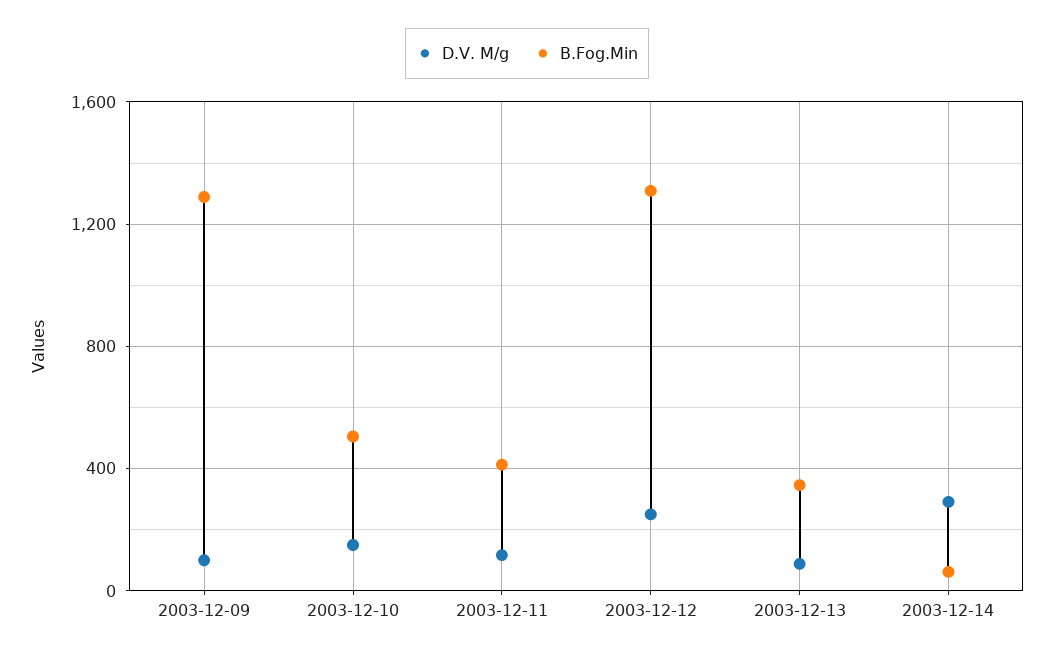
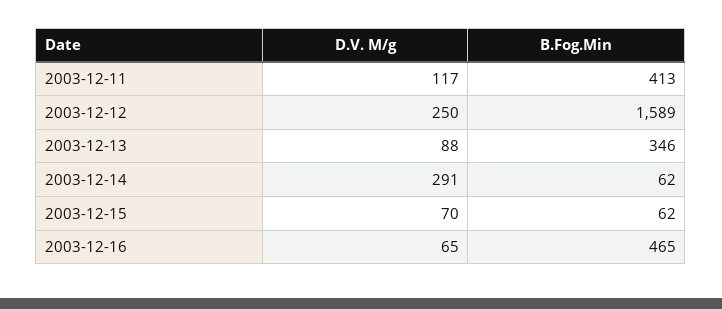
D.V. M/g, 2003-12-09: 100 -> none
B.Fog.Min, 2003-12-09: 1300 -> none
D.V. M/g, 2003-12-10: 150 -> none
B.Fog.Min, 2003-12-10: 500 -> none
B.Fog.Min, 2003-12-12: 1300 -> 1589
D.V. M/g, 2003-12-15: none -> 70
B.Fog.Min, 2003-12-15: none -> 62
D.V. M/g, 2003-12-16: none -> 65
B.Fog.Min, 2003-12-16: none -> 465

